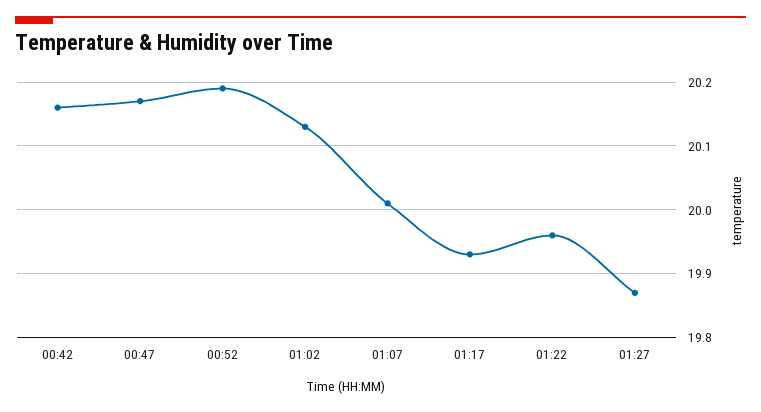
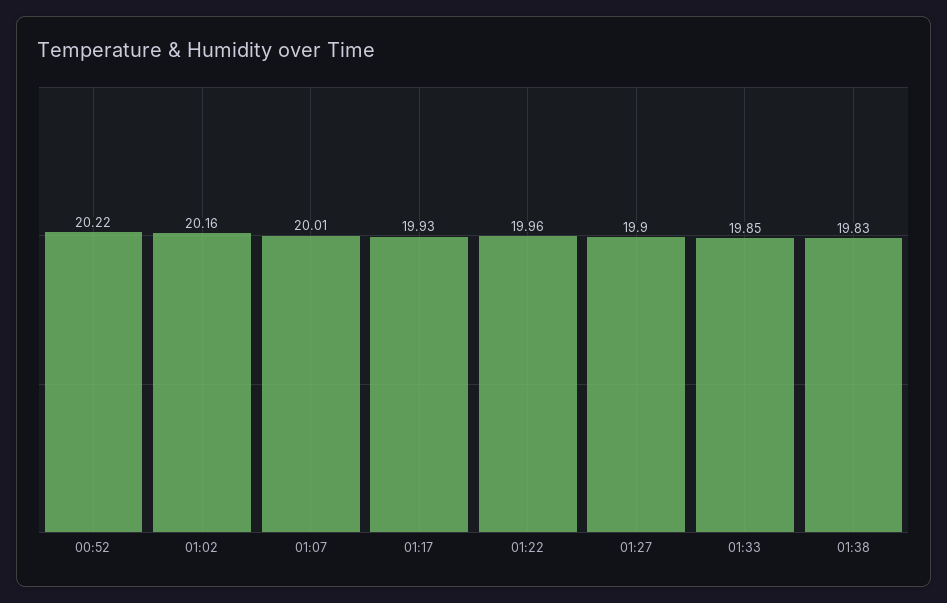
00:42: 20.16 -> none
00:47: 20.17 -> none
00:52: 20.19 -> 20.22
01:02: 20.13 -> 20.16
01:27: 19.87 -> 19.9
01:33: none -> 19.85
01:38: none -> 19.83

